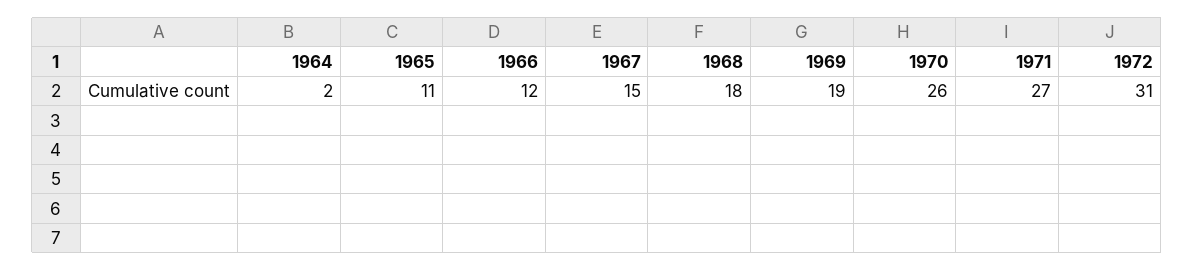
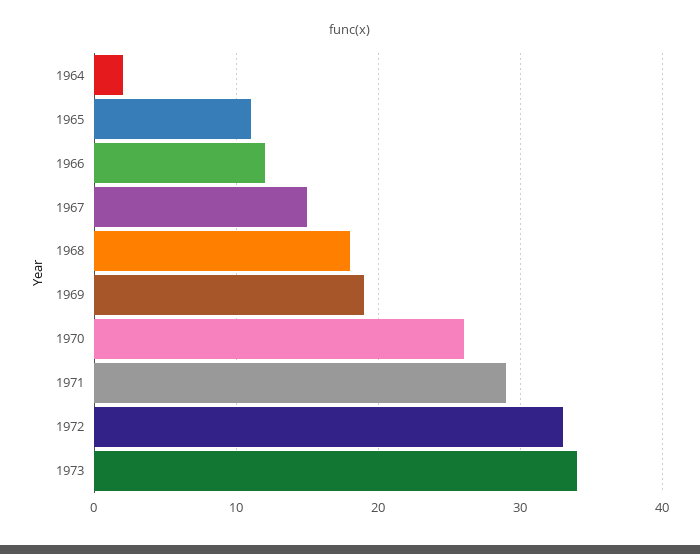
1971: 27 -> 29
1972: 31 -> 33
1973: none -> 34

